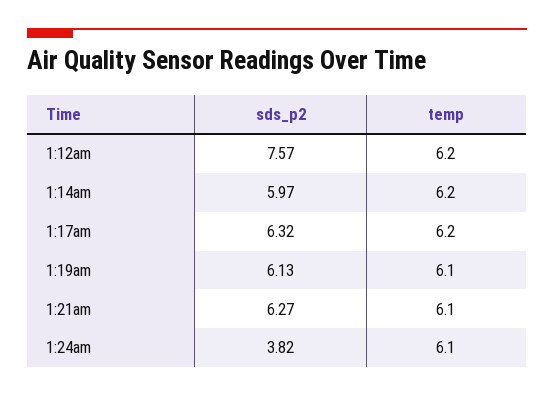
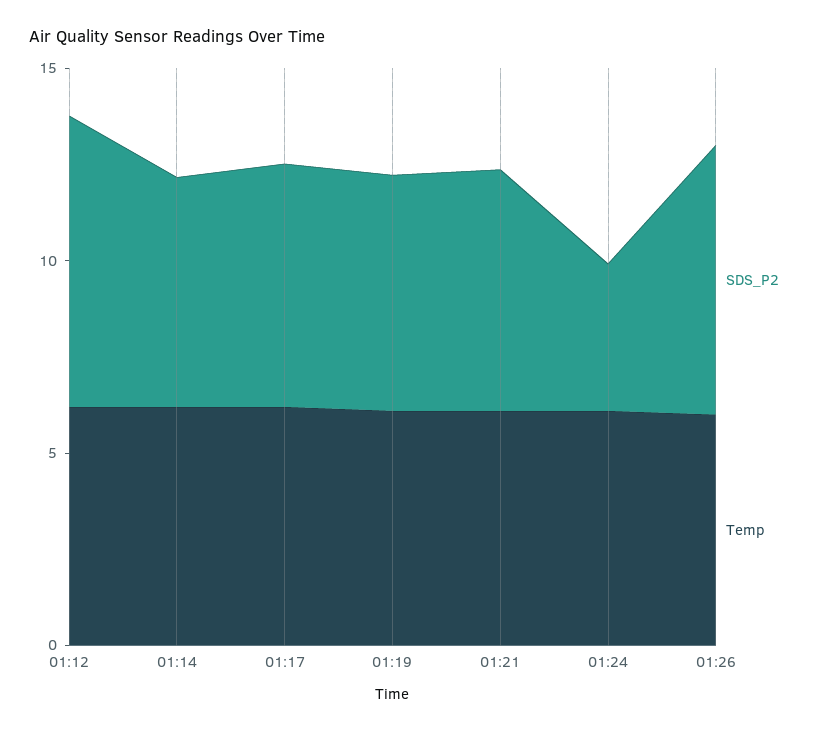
sds_p2, 01:26: none -> 7
temp, 01:26: none -> 6

